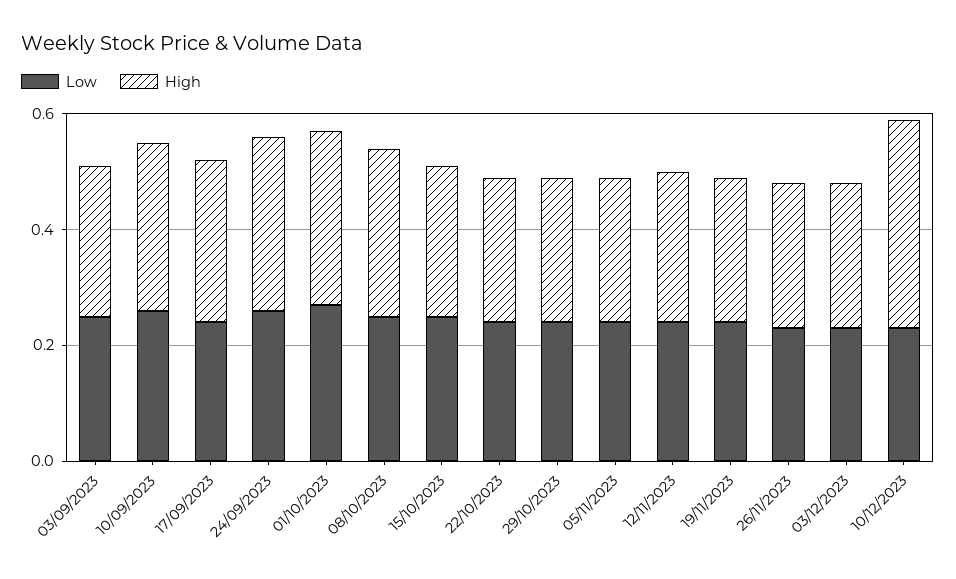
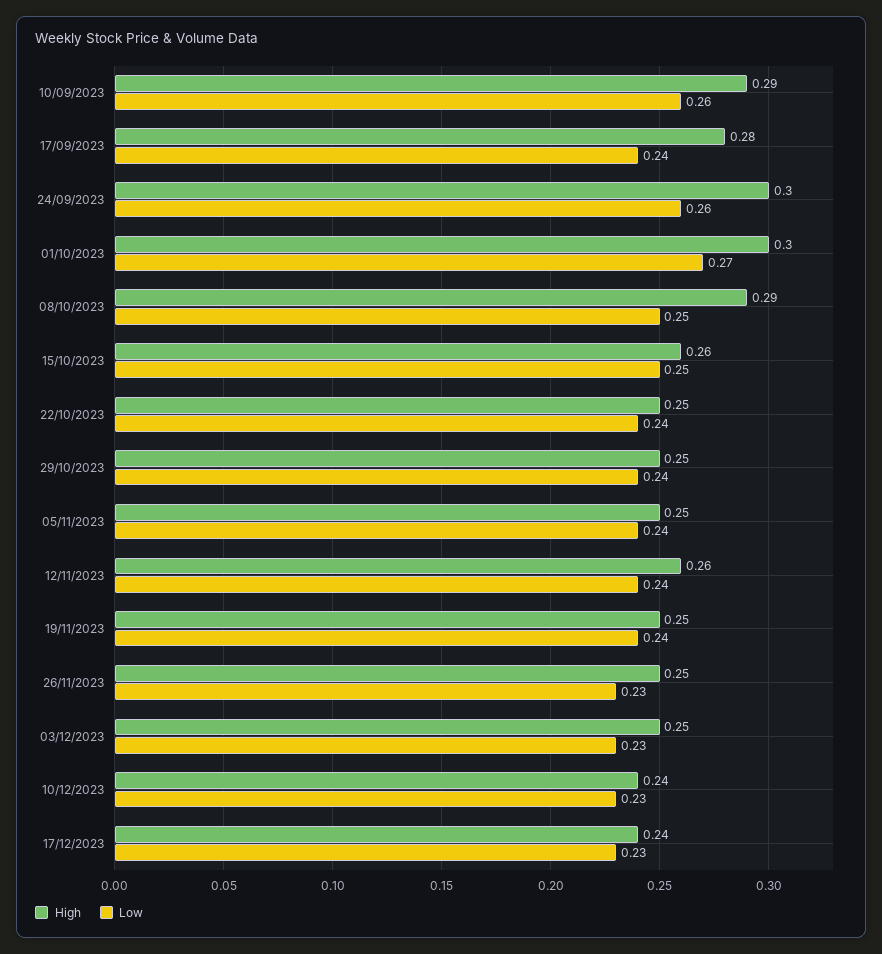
Low, 03/09/2023: 0.25 -> none
High, 03/09/2023: 0.25 -> none
High, 10/12/2023: 0.35 -> 0.24
High, 17/12/2023: none -> 0.24
Low, 17/12/2023: none -> 0.23

